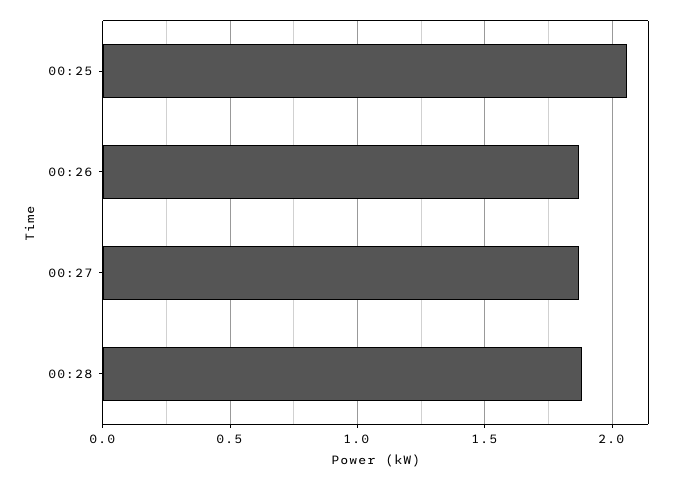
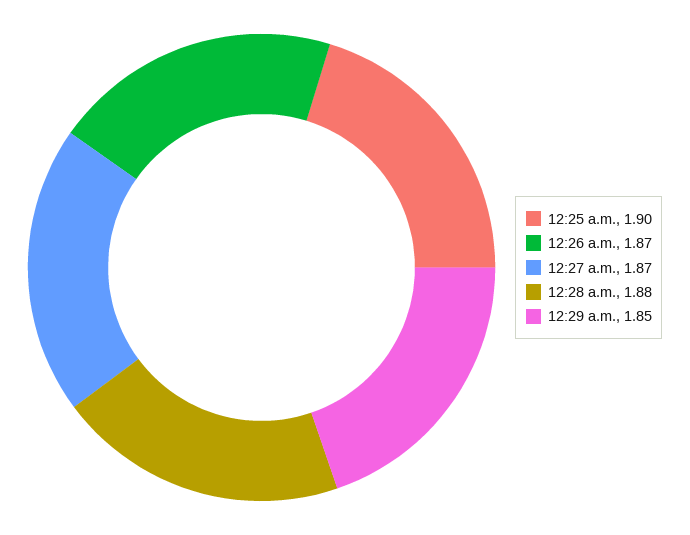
00:25: 2.05 -> 1.9
12:29 a.m.: none -> 1.85

